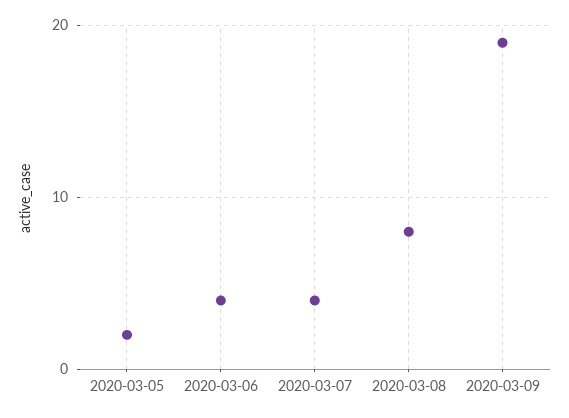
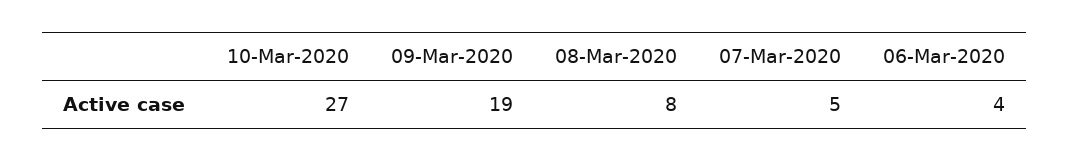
2020-03-05: 2 -> none
2020-03-07: 4 -> 5
10-Mar-2020: none -> 27

